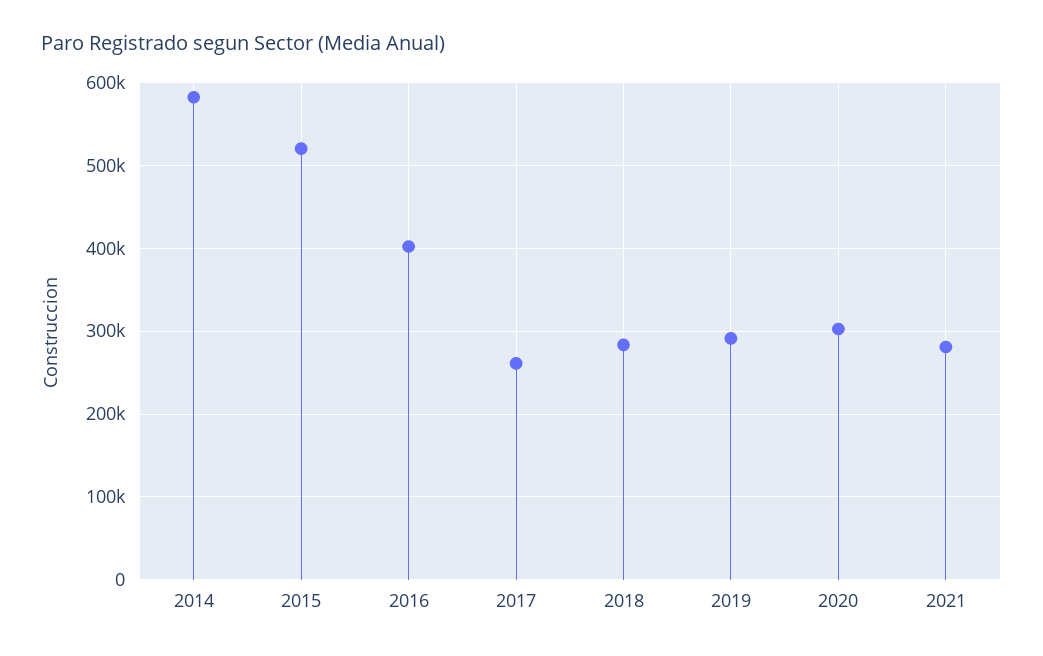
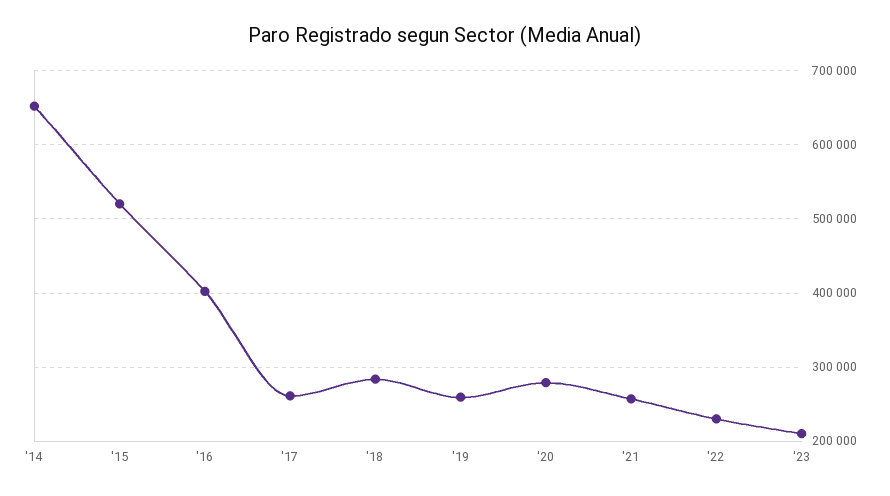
2014: 580000 -> 650000
2019: 290000 -> 260000
2020: 300000 -> 280000
2021: 280000 -> 260000
'22: none -> 230000
'23: none -> 210000

